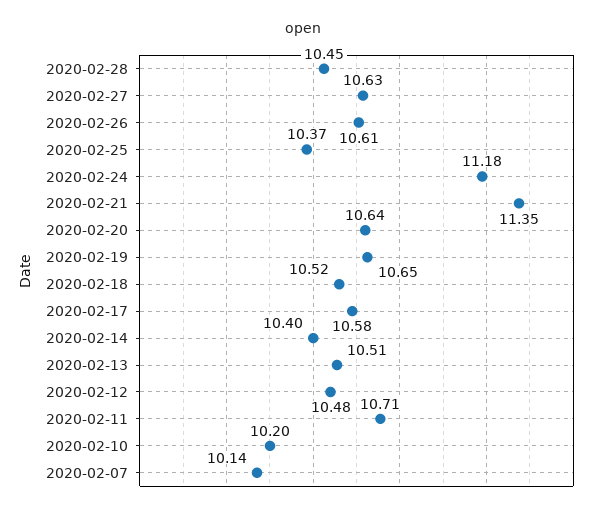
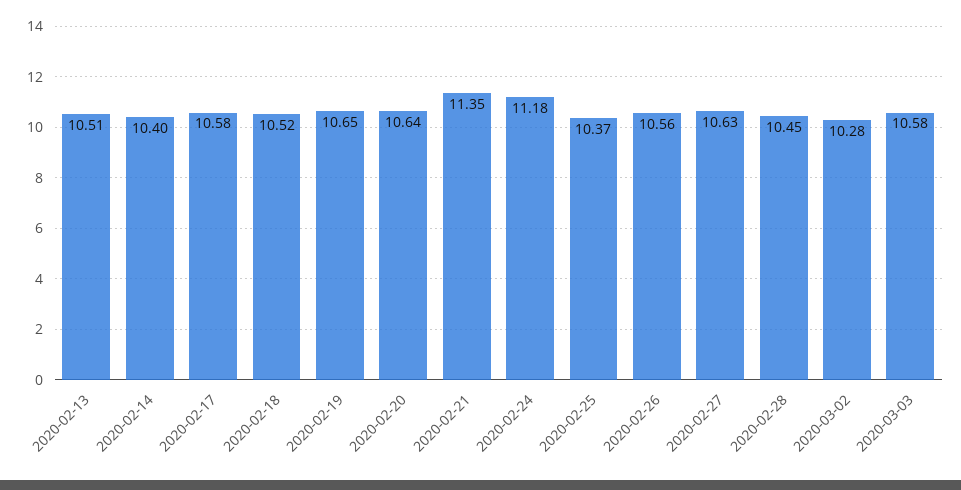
2020-02-26: 10.61 -> 10.56
2020-02-12: 10.48 -> none
2020-02-11: 10.71 -> none
2020-02-10: 10.2 -> none
2020-02-07: 10.14 -> none
2020-03-02: none -> 10.28
2020-03-03: none -> 10.58

